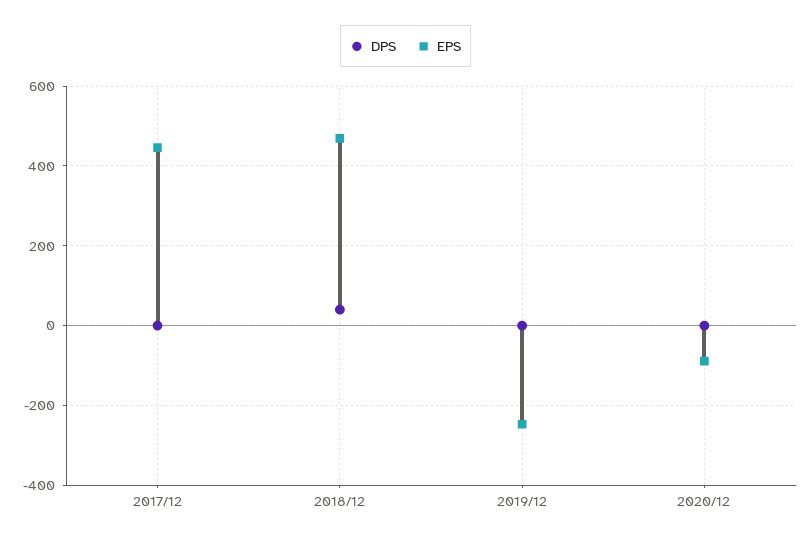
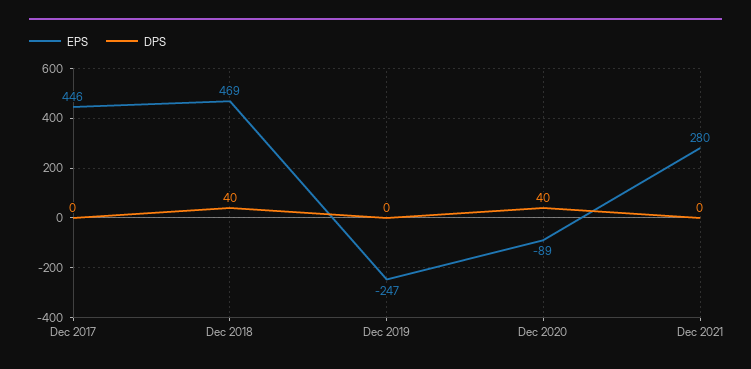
DPS, 2020/12: 0 -> 40
EPS, Dec 2021: none -> 280
DPS, Dec 2021: none -> 0

